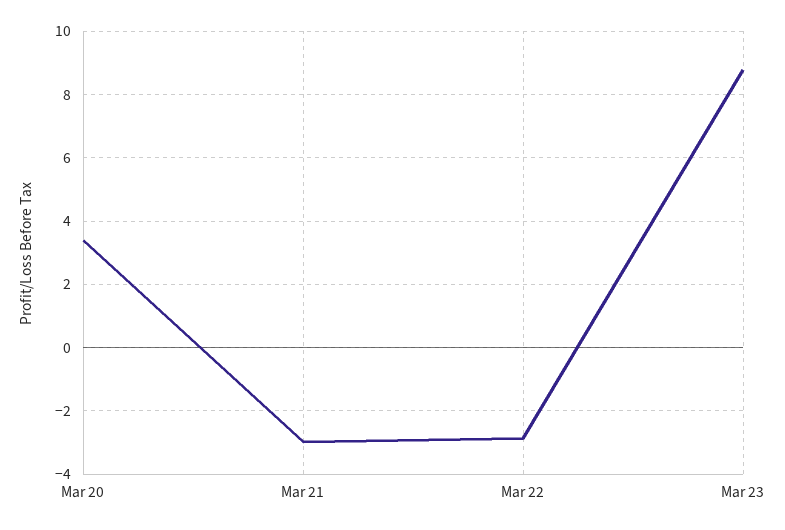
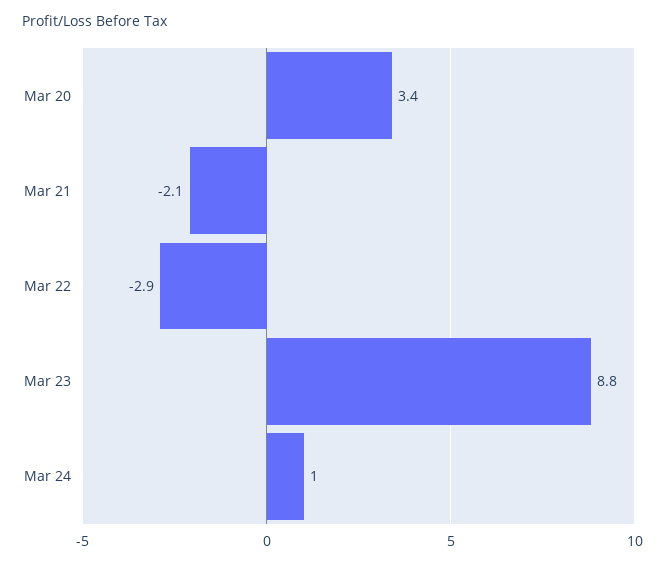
Mar 21: -3 -> -2.1
Mar 24: none -> 1

